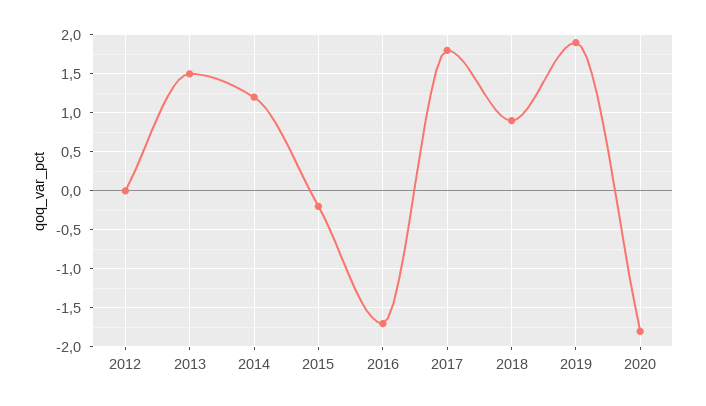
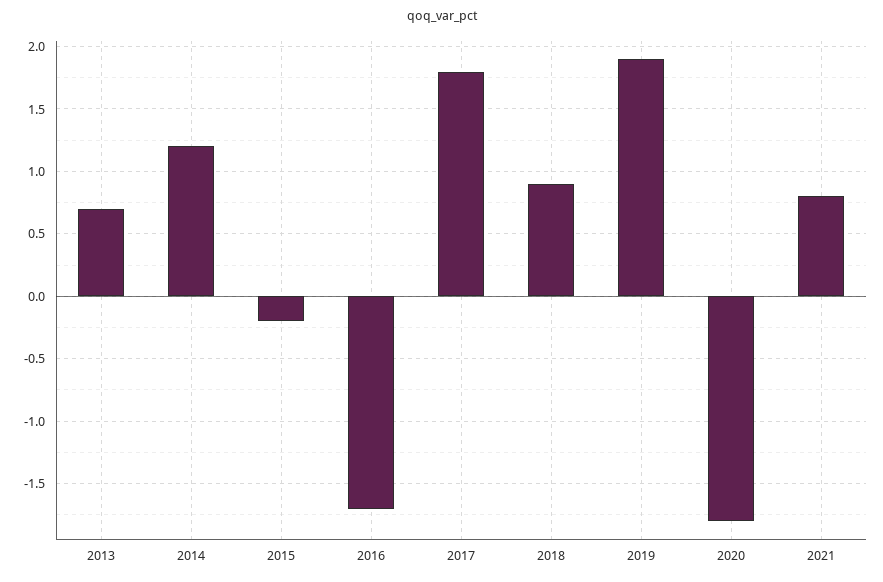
2012: 0 -> none
2013: 1.5 -> 0.7
2021: none -> 0.8

